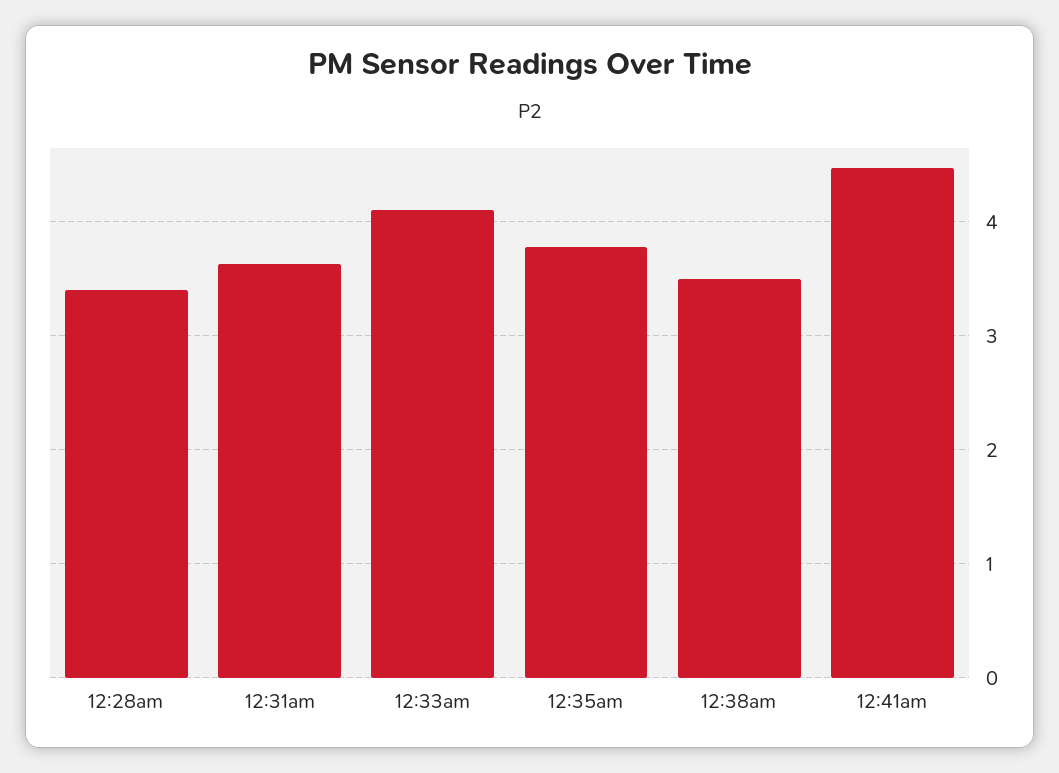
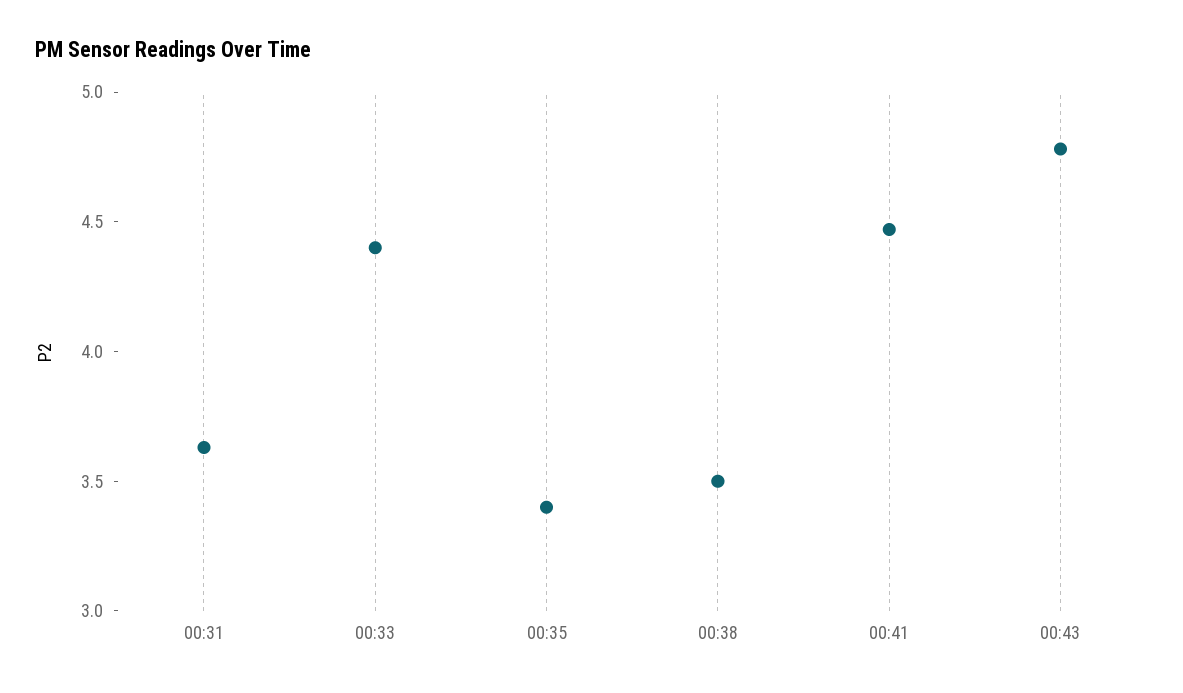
12:28am: 3.4 -> none
12:33am: 4.1 -> 4.4
12:35am: 3.8 -> 3.4
00:43: none -> 4.8

